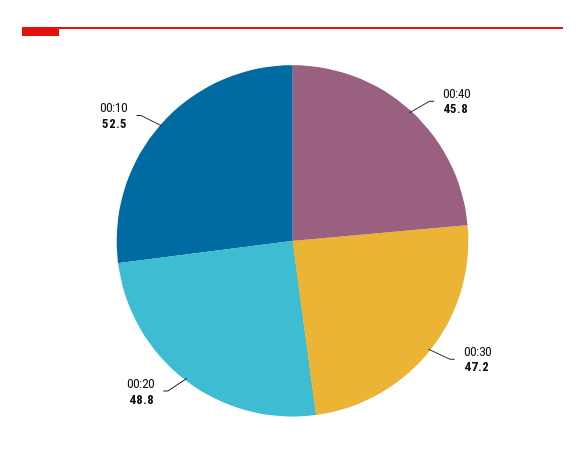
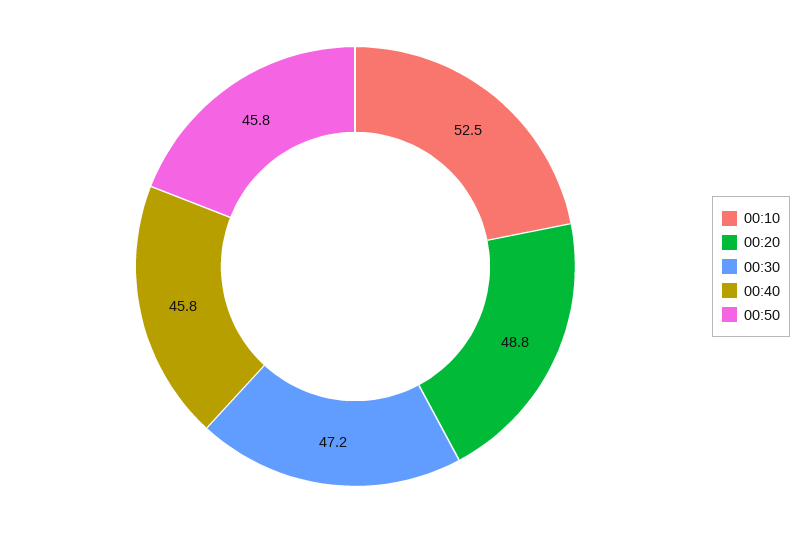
00:50: none -> 45.8

